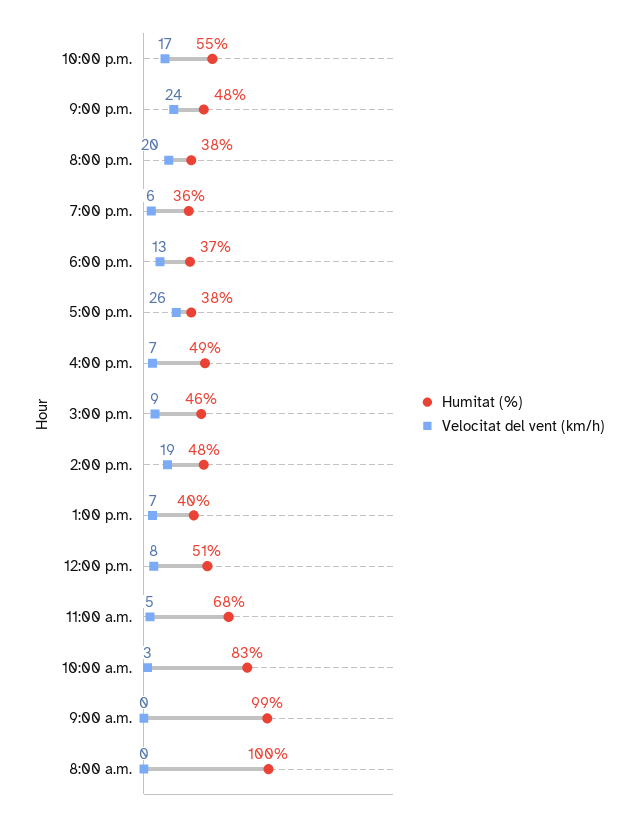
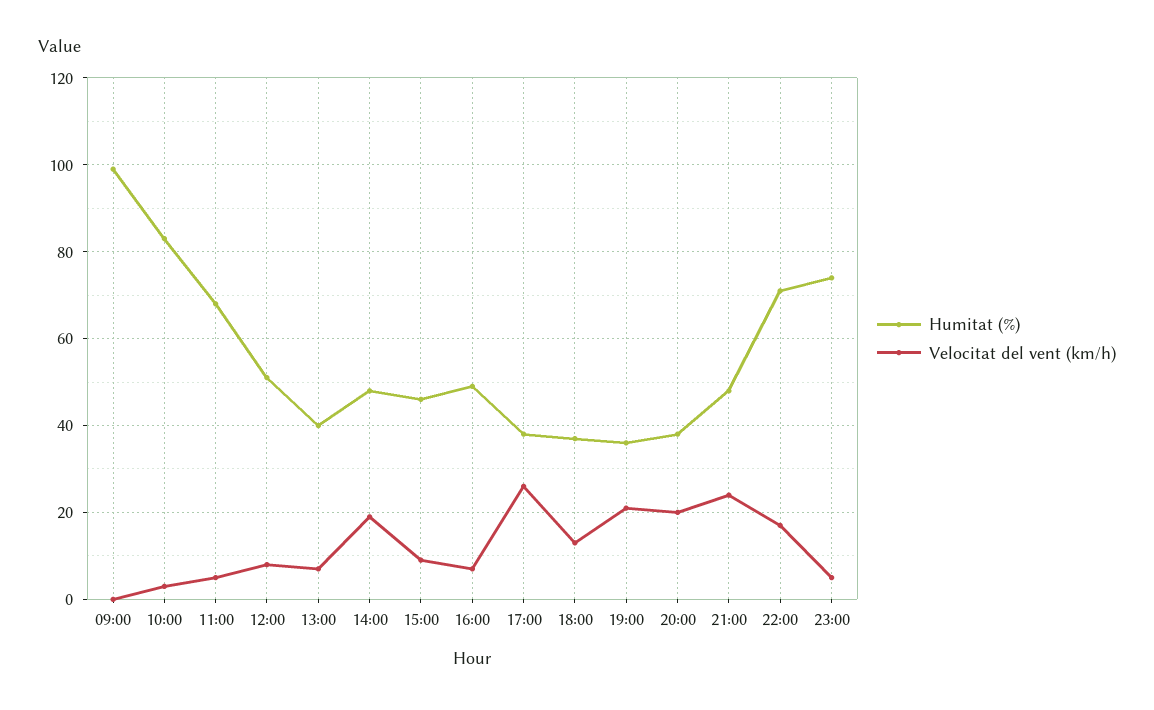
Humitat (%), 10:00 p.m.: 55 -> 70
Velocitat del vent (km/h), 7:00 p.m.: 6 -> 20
Humitat (%), 8:00 a.m.: 100 -> none
Velocitat del vent (km/h), 8:00 a.m.: 0 -> none
Humitat (%), 23:00: none -> 75
Velocitat del vent (km/h), 23:00: none -> 5

